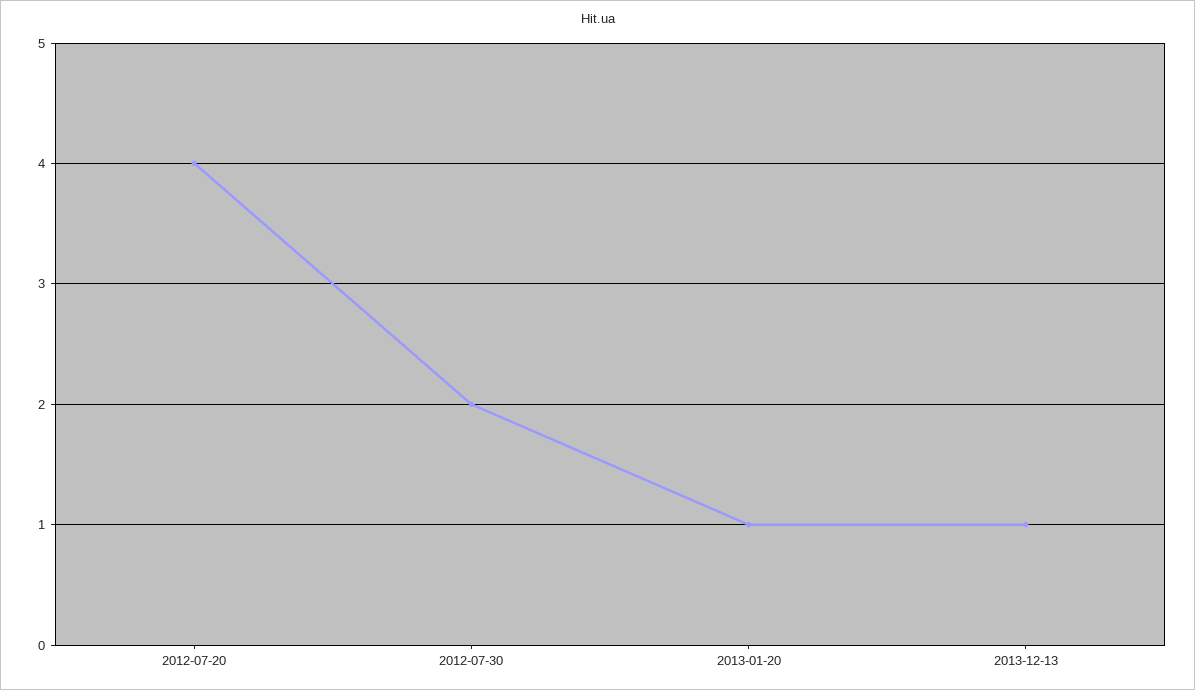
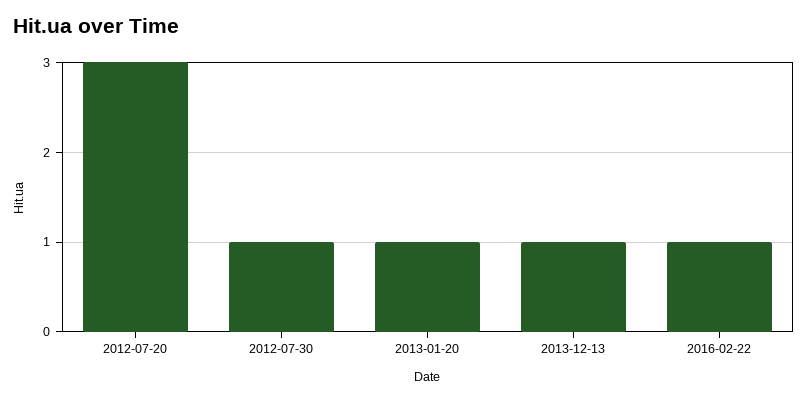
2012-07-20: 4 -> 3
2012-07-30: 2 -> 1
2016-02-22: none -> 1

